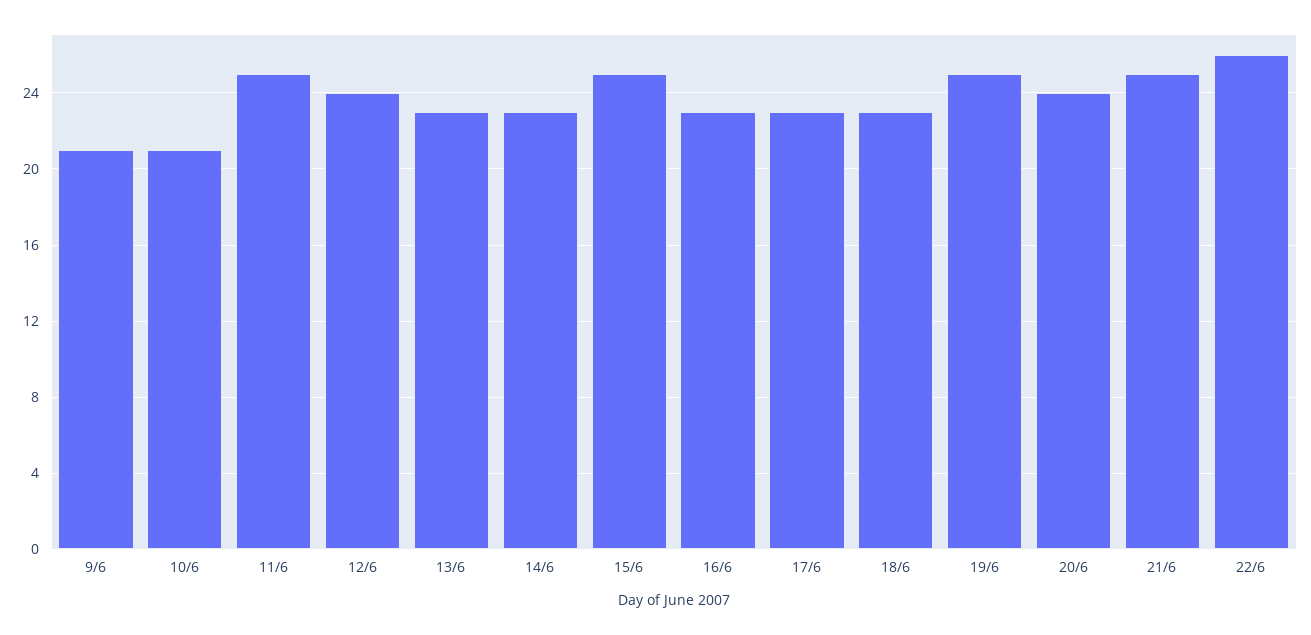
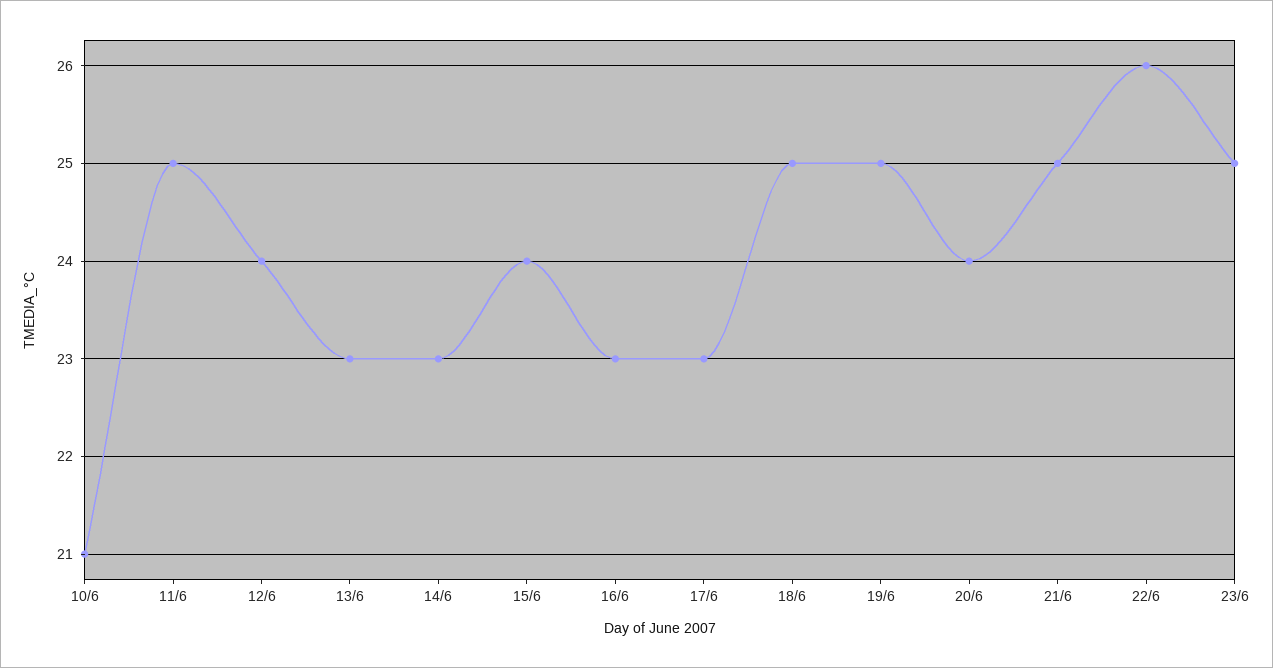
9/6: 21 -> none
15/6: 25 -> 24
18/6: 23 -> 25
23/6: none -> 25

